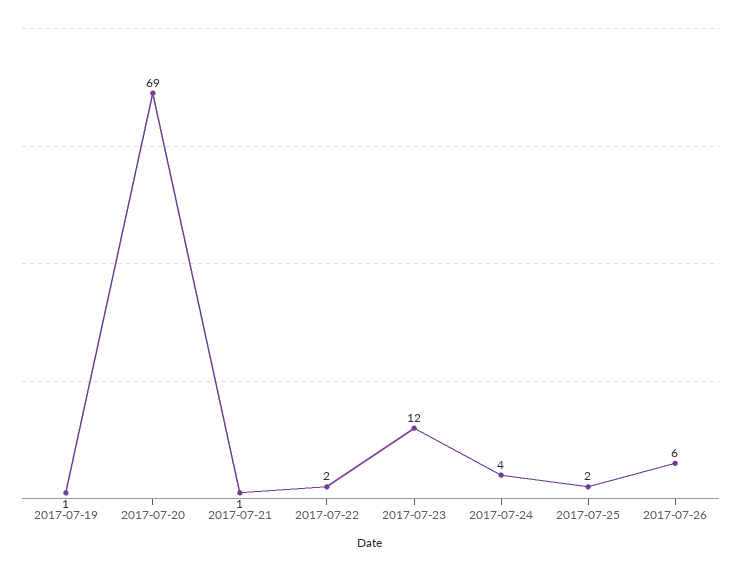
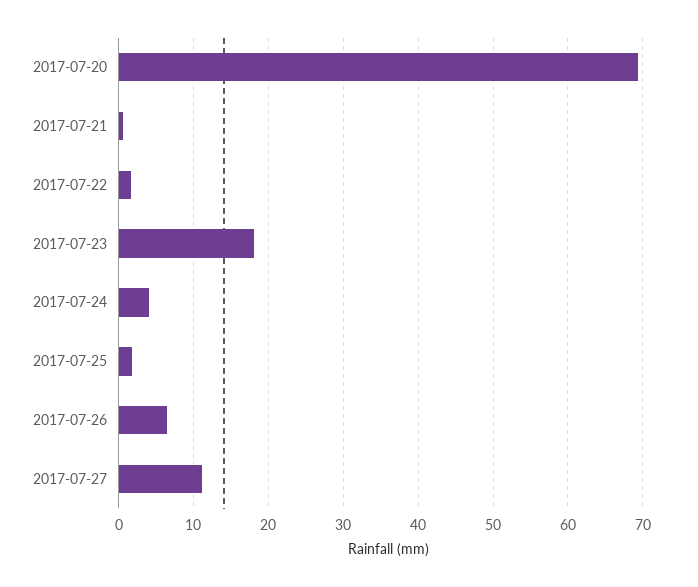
2017-07-19: 1 -> none
2017-07-23: 12 -> 18
2017-07-27: none -> 11

